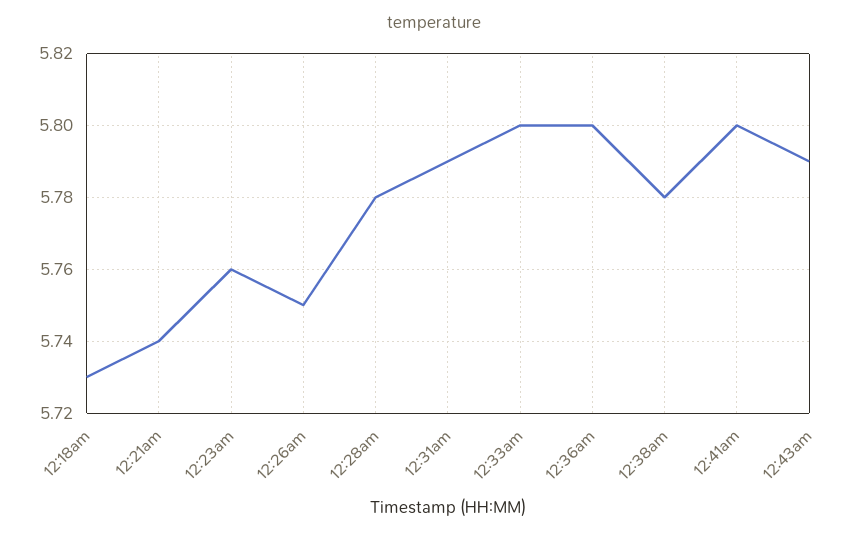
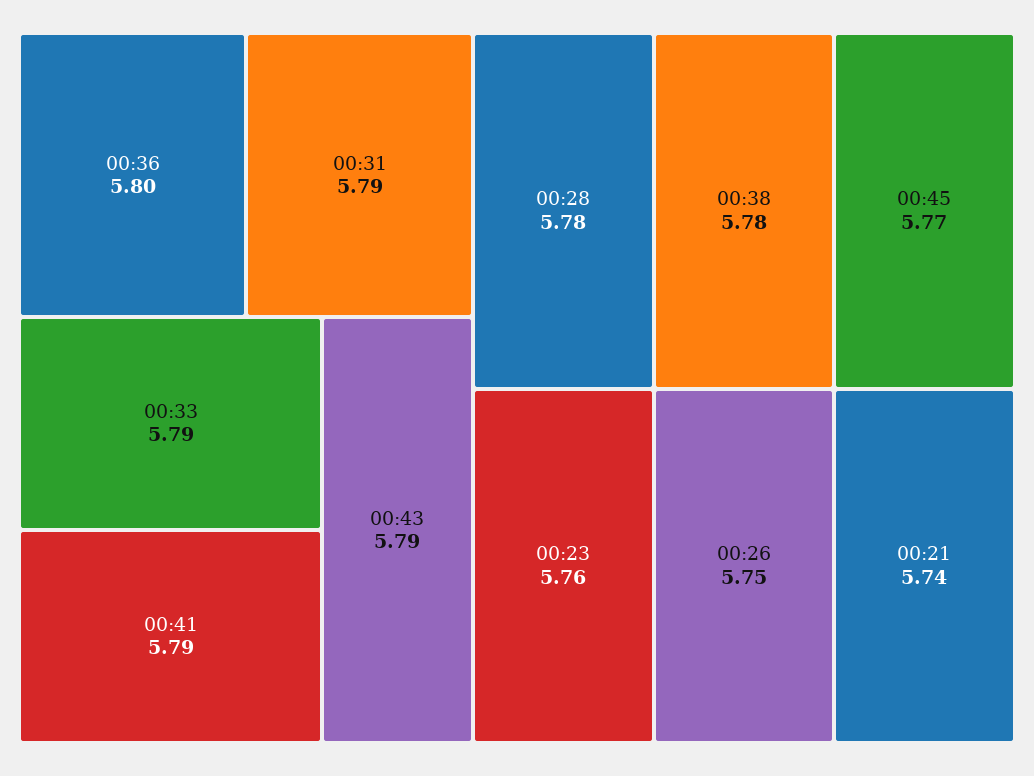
12:18am: 5.73 -> none
12:33am: 5.8 -> 5.79
12:41am: 5.8 -> 5.79
00:45: none -> 5.77

